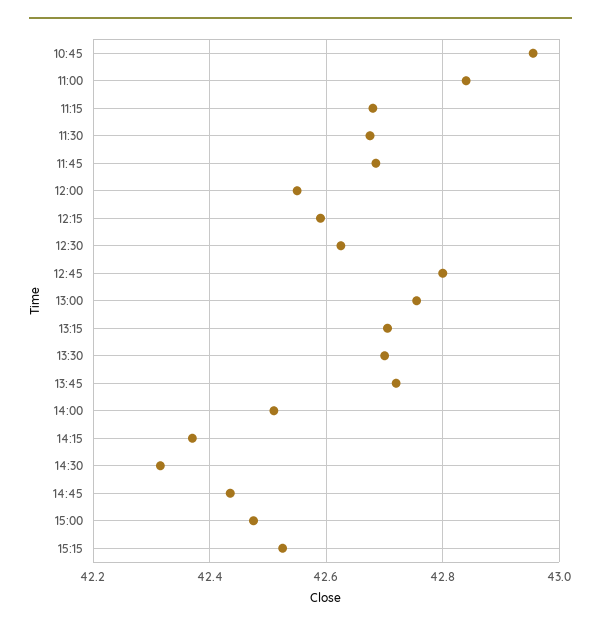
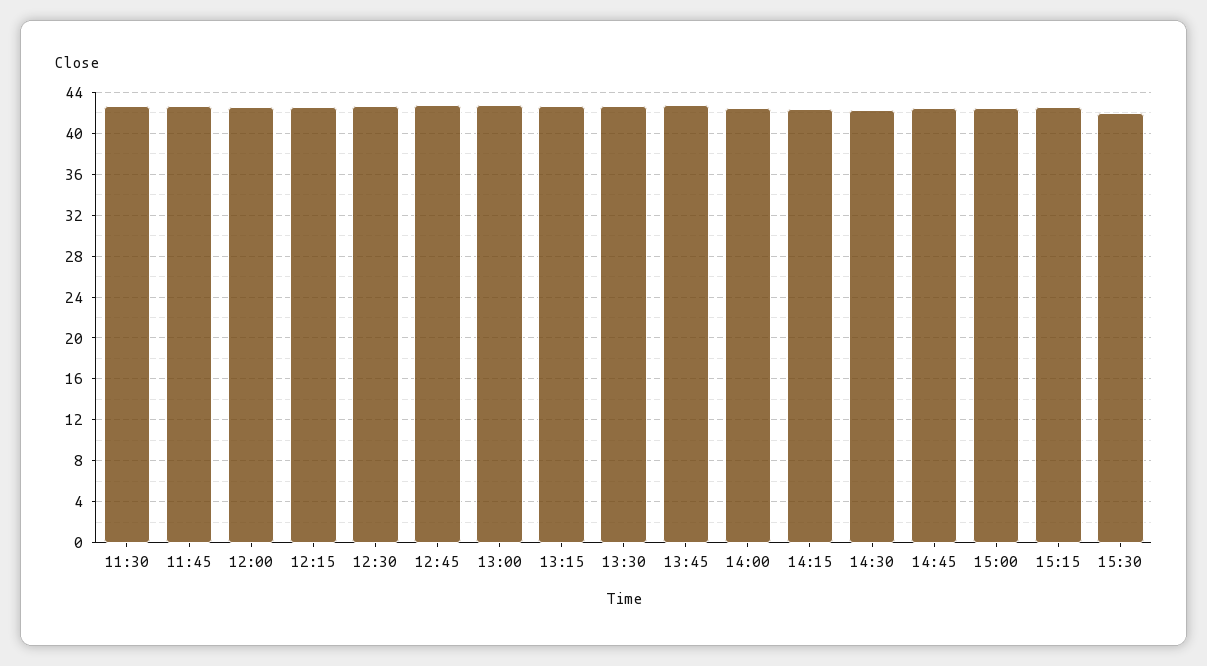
10:45: 42.96 -> none
11:00: 42.84 -> none
11:15: 42.68 -> none
15:30: none -> 42

